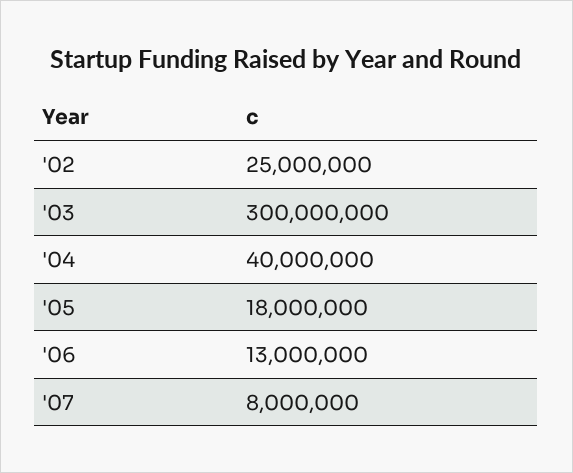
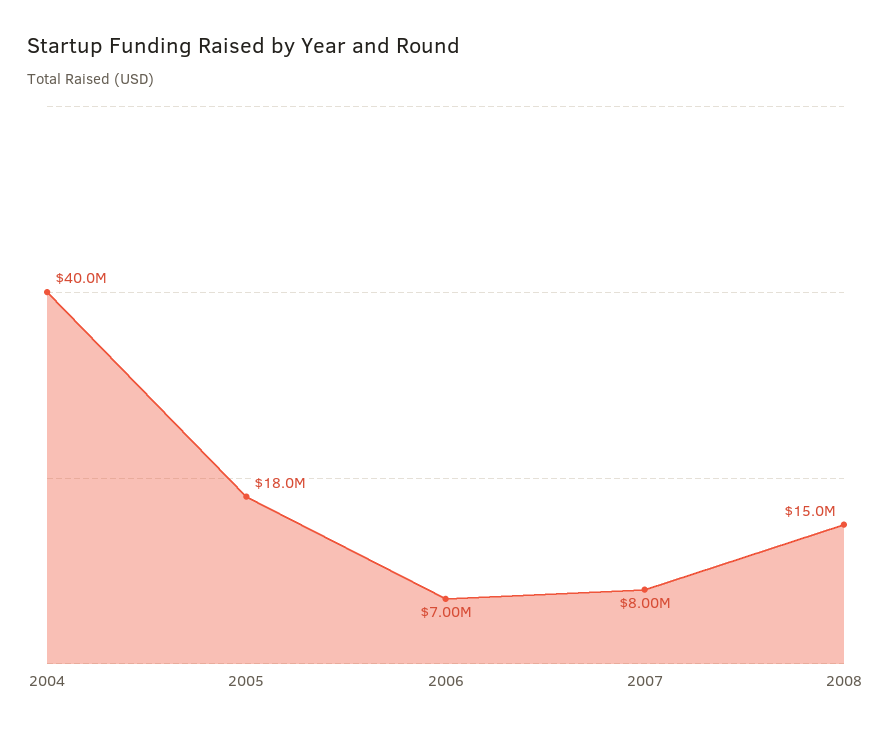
'02: 25000000 -> none
'03: 300000000 -> none
'06: 13000000 -> 7000000
2008: none -> 15000000

